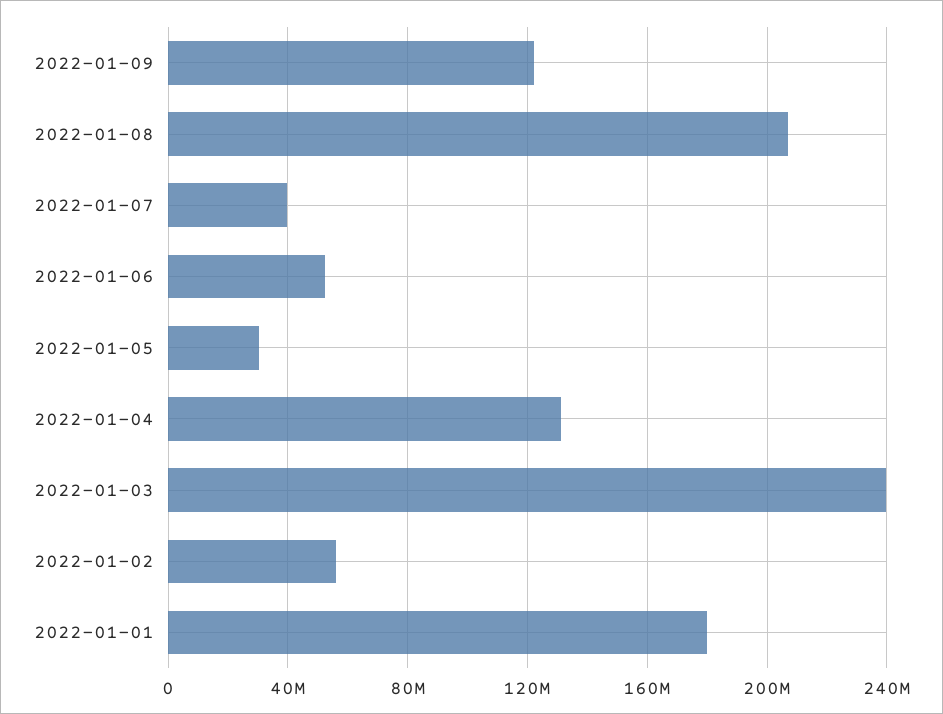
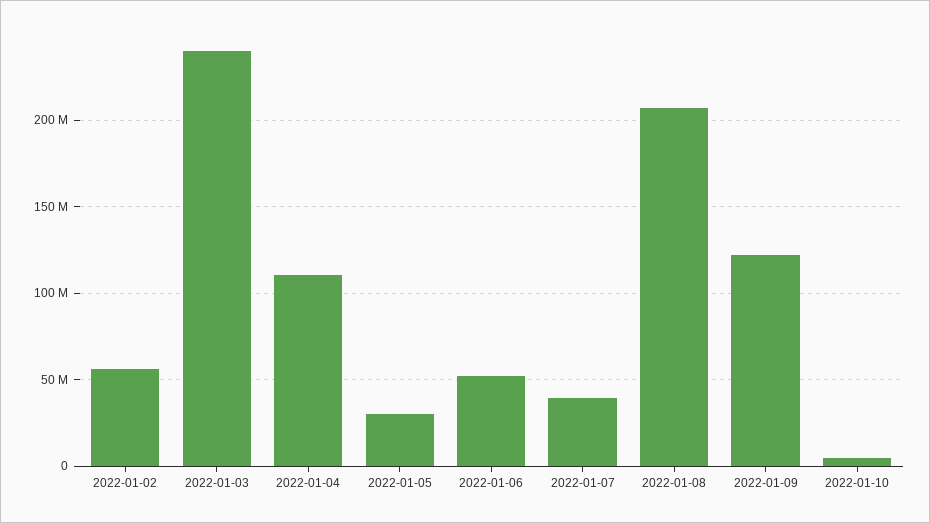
2022-01-04: 130000000 -> 110000000
2022-01-01: 180000000 -> none
2022-01-10: none -> 5000000

